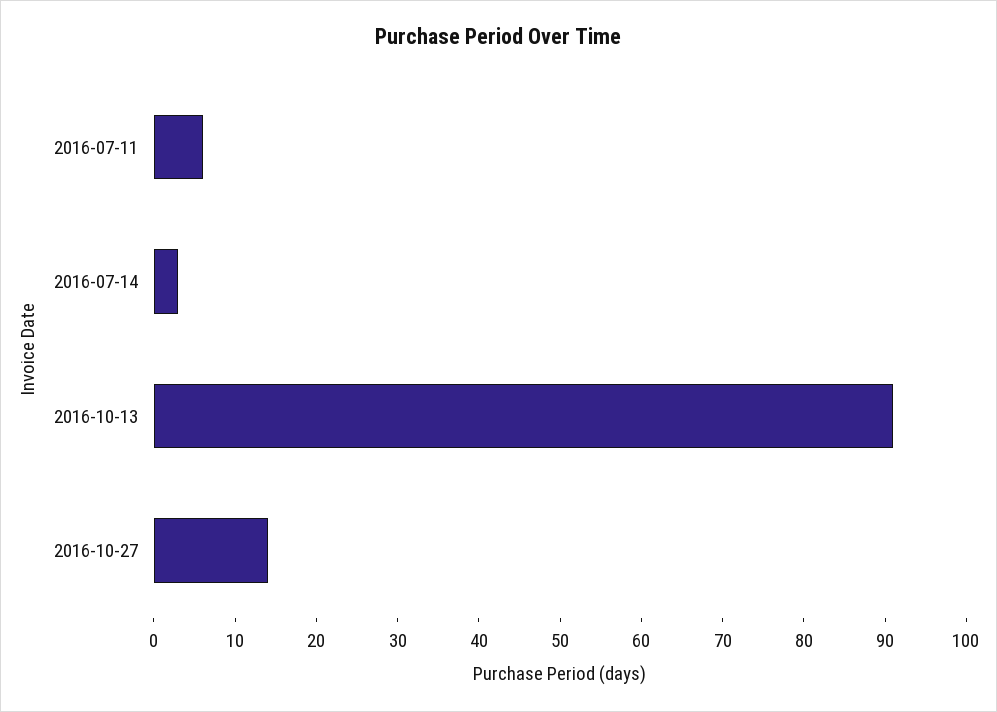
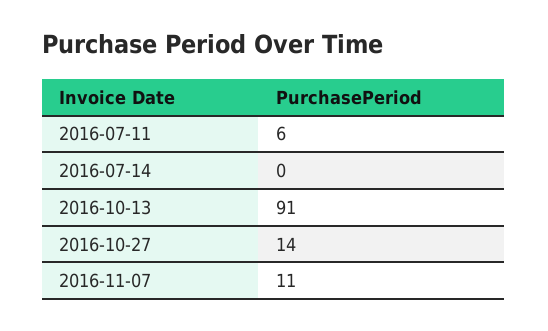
2016-07-14: 3 -> 0
2016-11-07: none -> 11

